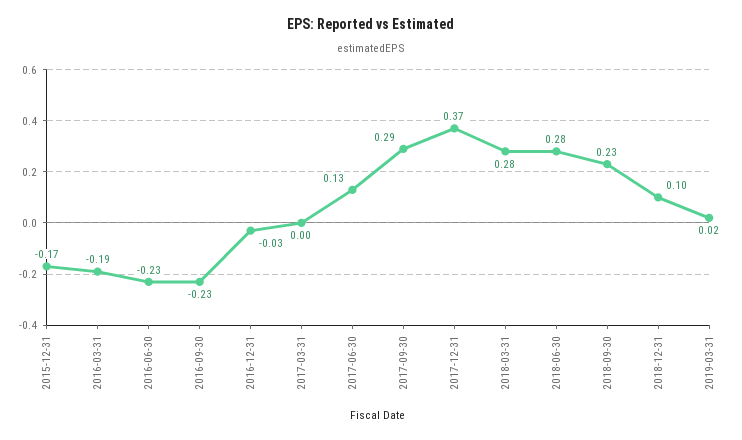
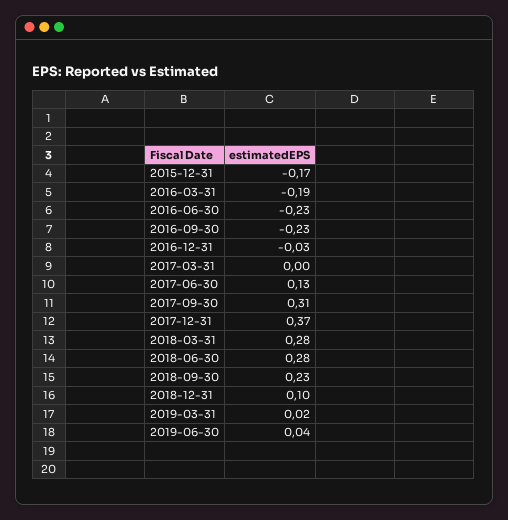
2017-09-30: 0.29 -> 0.31
2019-06-30: none -> 0.04

